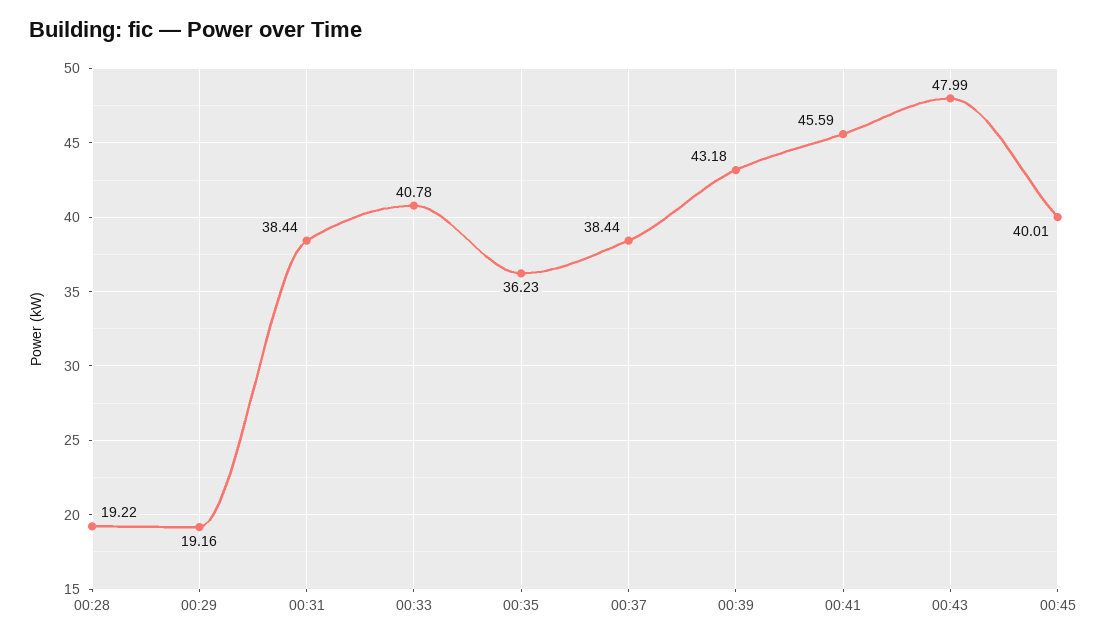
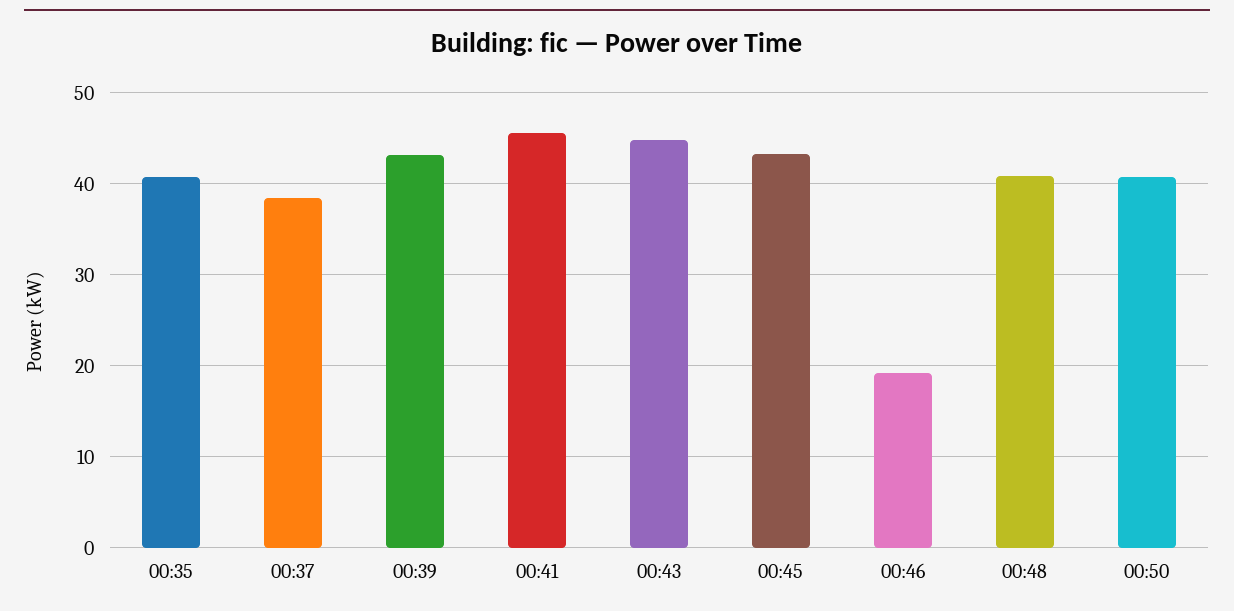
00:28: 19.22 -> none
00:29: 19.16 -> none
00:31: 38.44 -> none
00:33: 40.78 -> none
00:35: 36.23 -> 41
00:43: 47.99 -> 45
00:45: 40.01 -> 43
00:46: none -> 19
00:48: none -> 41
00:50: none -> 41

